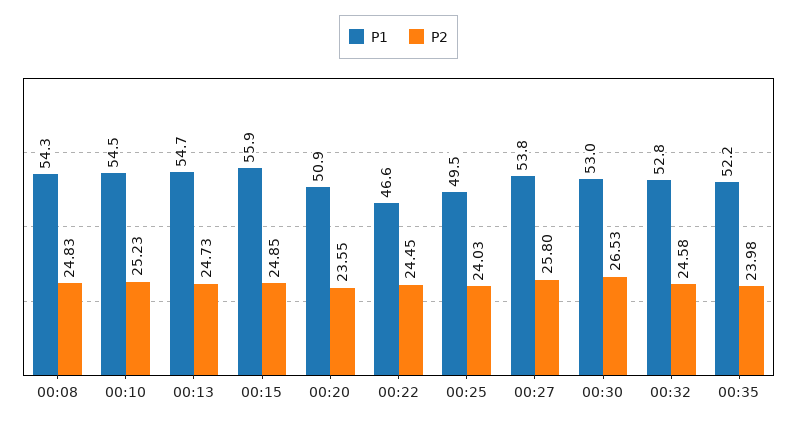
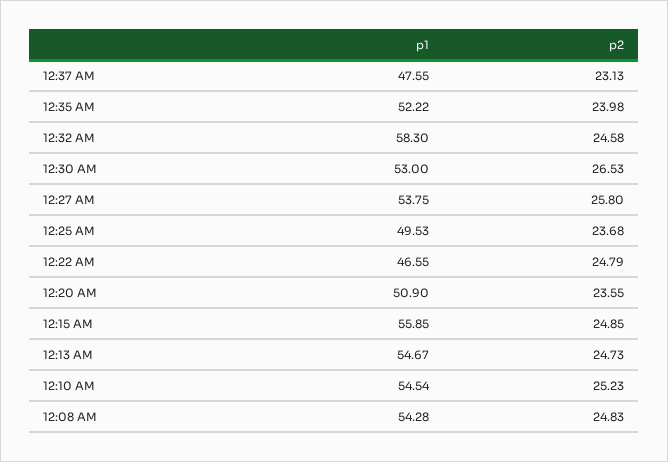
P2, 00:22: 24.45 -> 24.79
P2, 00:25: 24.03 -> 23.68
P1, 00:32: 52.8 -> 58.3
P1, 12:37 AM: none -> 47.55
P2, 12:37 AM: none -> 23.13

